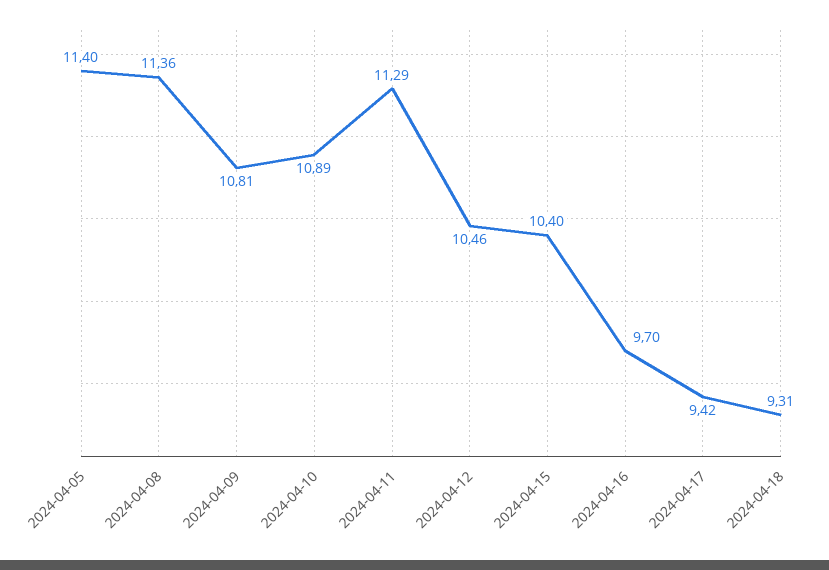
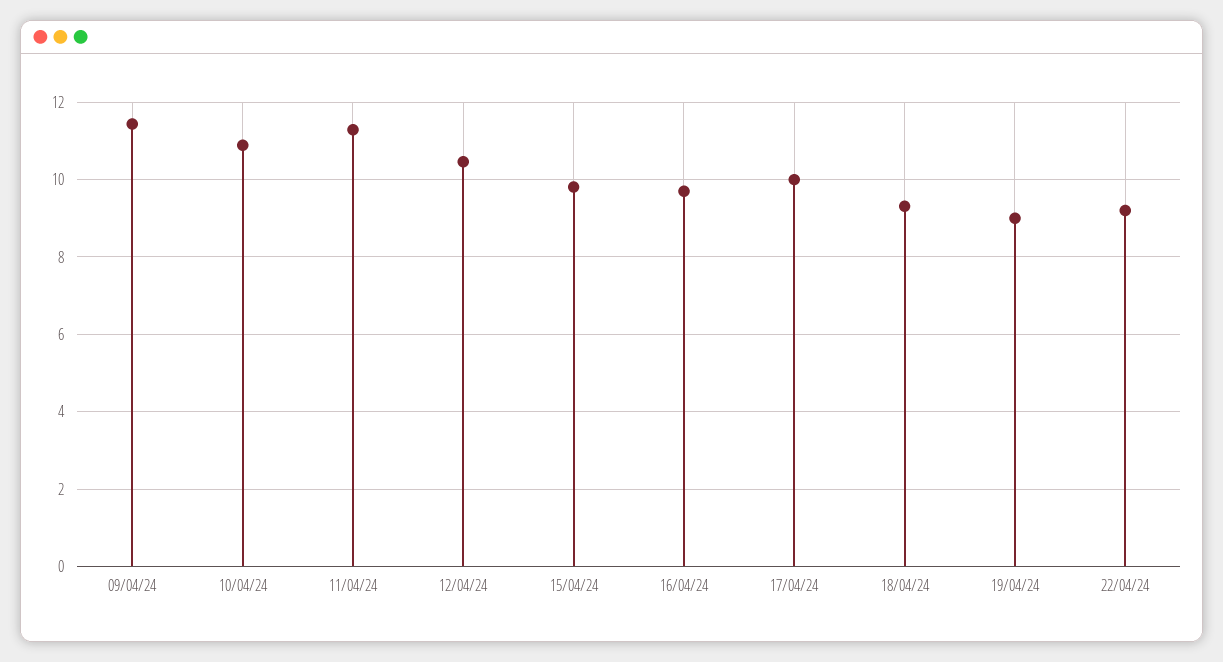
2024-04-05: 11.4 -> none
2024-04-08: 11.36 -> none
2024-04-09: 10.81 -> 11.4
2024-04-15: 10.4 -> 9.8
2024-04-17: 9.42 -> 10
19/04/24: none -> 9
22/04/24: none -> 9.2

